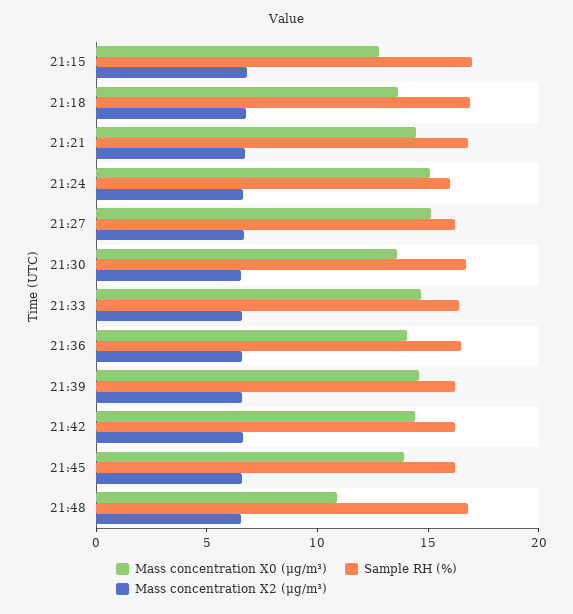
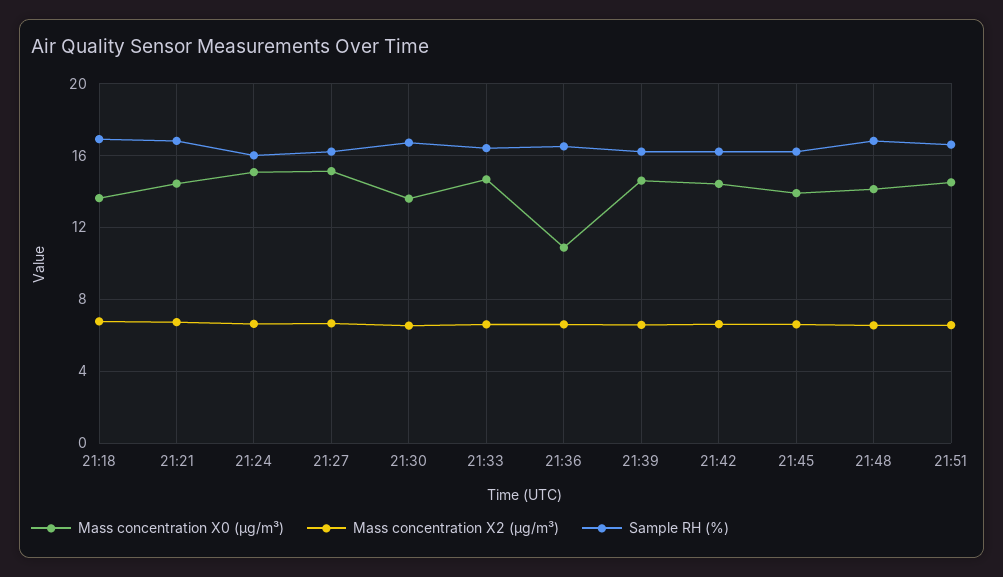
Mass concentration X0 (μg/m³), 21:15: 13 -> none
Sample RH (%), 21:15: 17 -> none
Mass concentration X2 (μg/m³), 21:15: 7 -> none
Mass concentration X0 (μg/m³), 21:36: 14 -> 11
Mass concentration X0 (μg/m³), 21:48: 11 -> 14
Mass concentration X0 (μg/m³), 21:51: none -> 14.5
Mass concentration X2 (μg/m³), 21:51: none -> 6.5
Sample RH (%), 21:51: none -> 16.5

